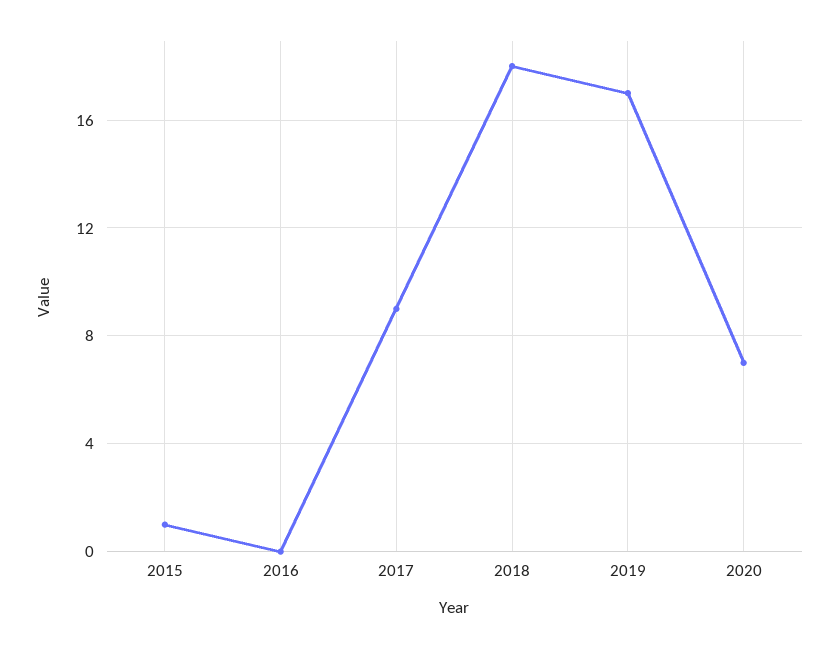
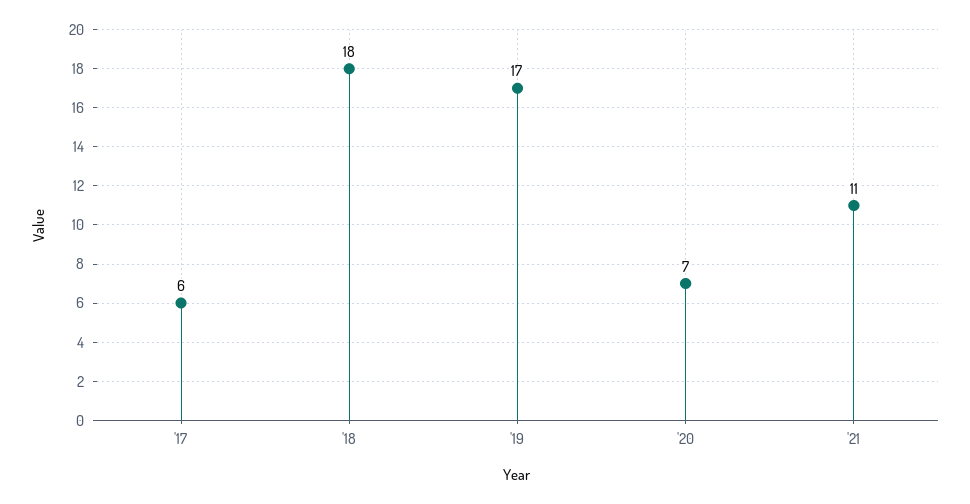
2015: 1 -> none
2016: 0 -> none
2017: 9 -> 6
'21: none -> 11

